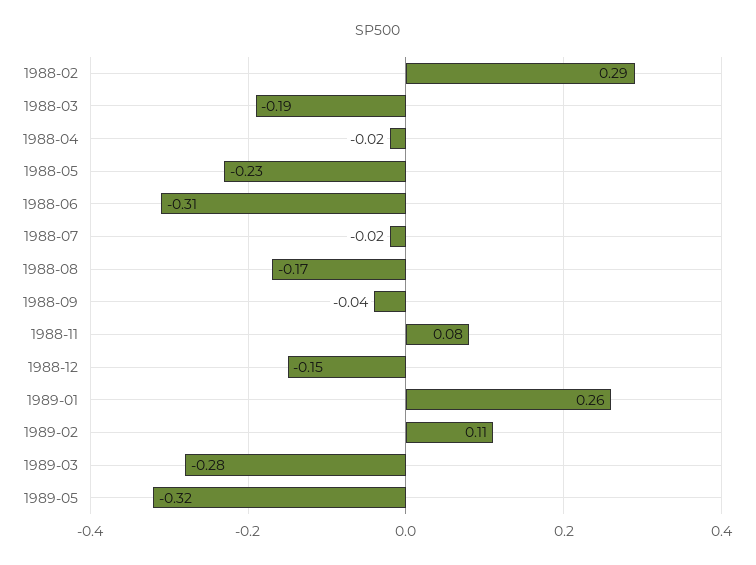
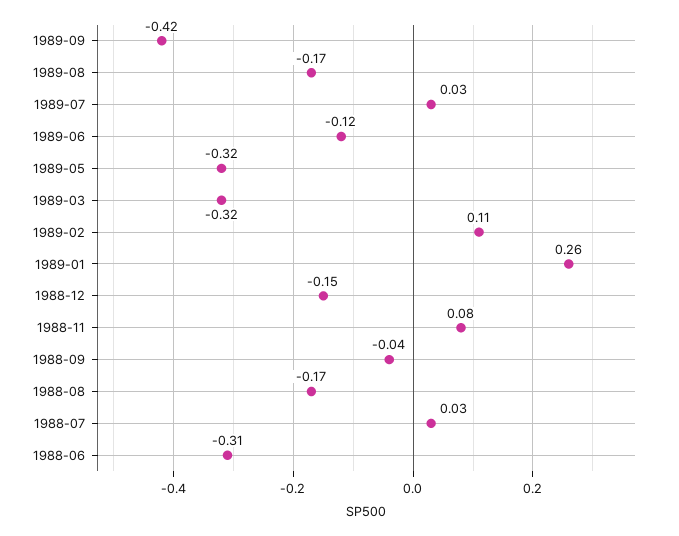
1988-02: 0.29 -> none
1988-03: -0.19 -> none
1988-04: -0.02 -> none
1988-05: -0.23 -> none
1988-07: -0.02 -> 0.03
1989-03: -0.28 -> -0.32
1989-09: none -> -0.42
1989-08: none -> -0.17
1989-07: none -> 0.03
1989-06: none -> -0.12

